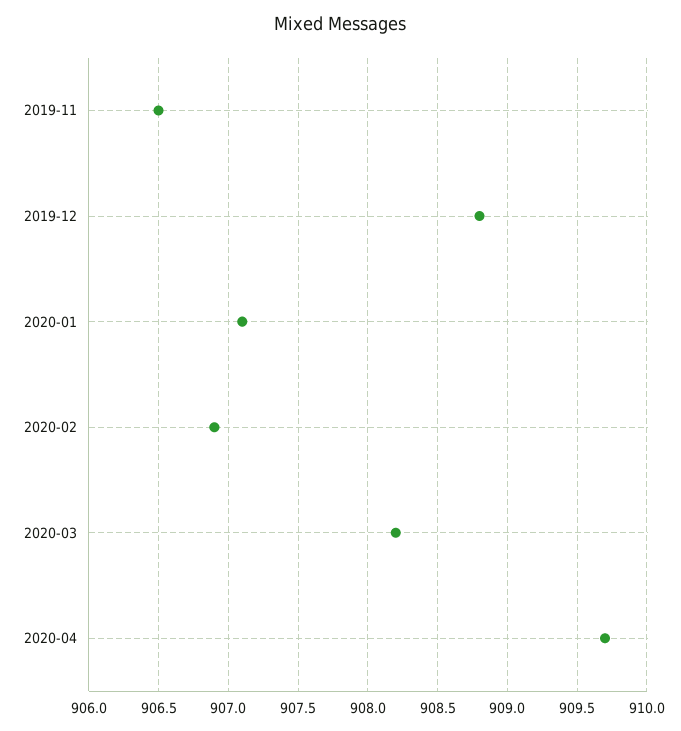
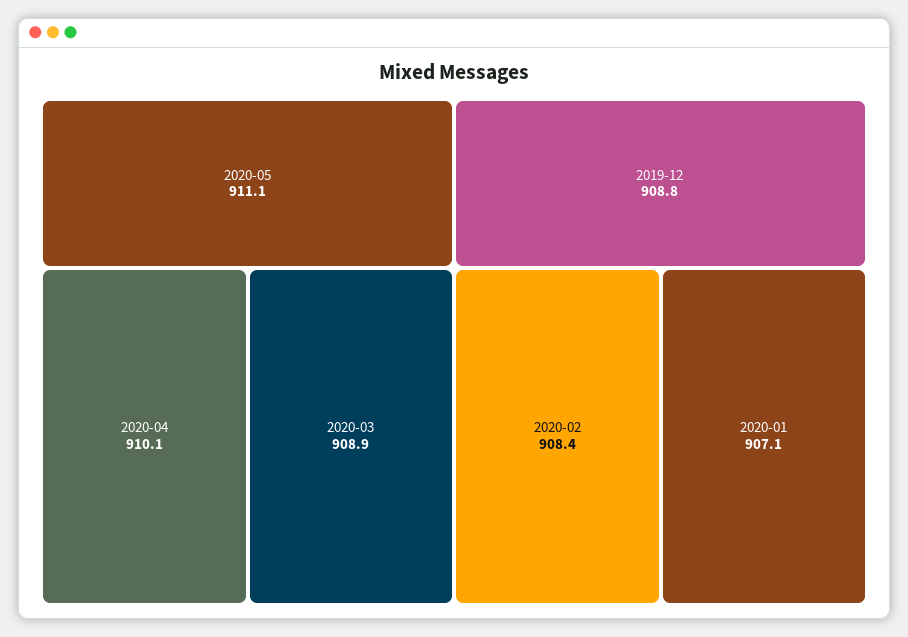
2019-11: 906.5 -> none
2020-02: 906.9 -> 908.4
2020-03: 908.2 -> 908.9
2020-04: 909.7 -> 910.1
2020-05: none -> 911.1

